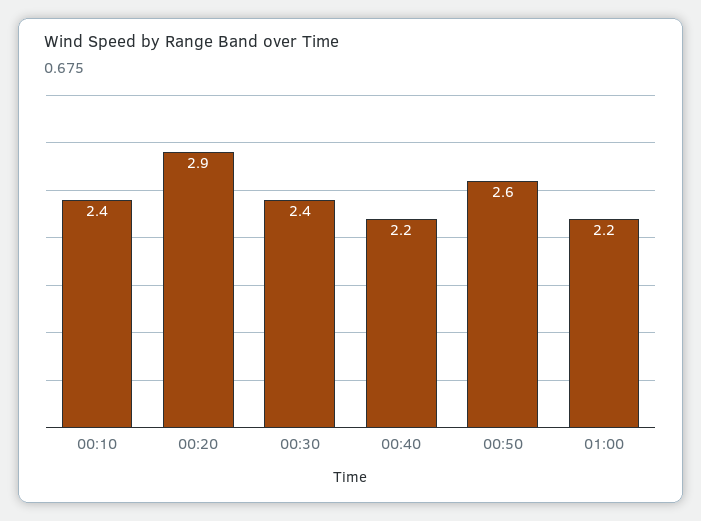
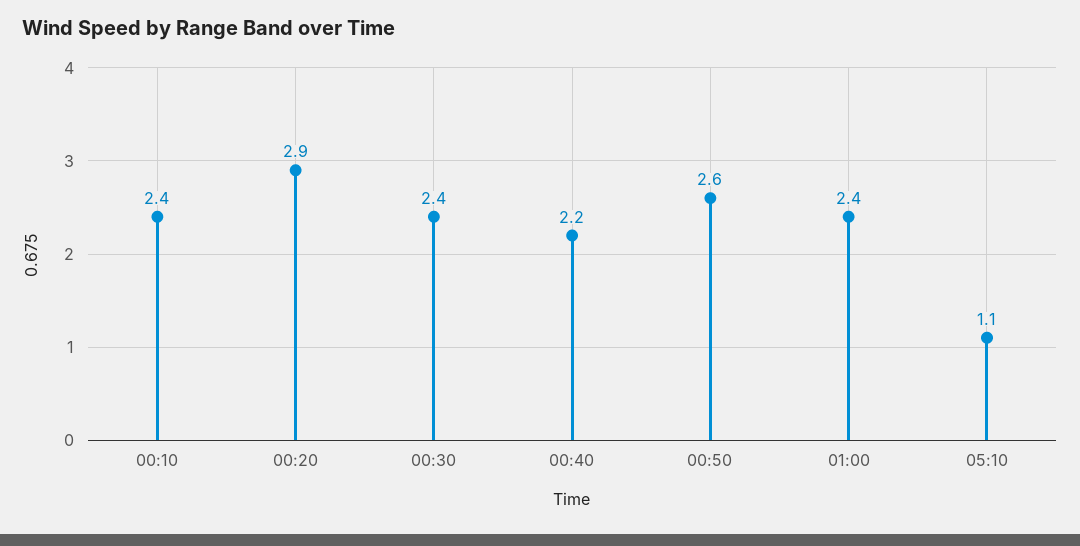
01:00: 2.2 -> 2.4
05:10: none -> 1.1

